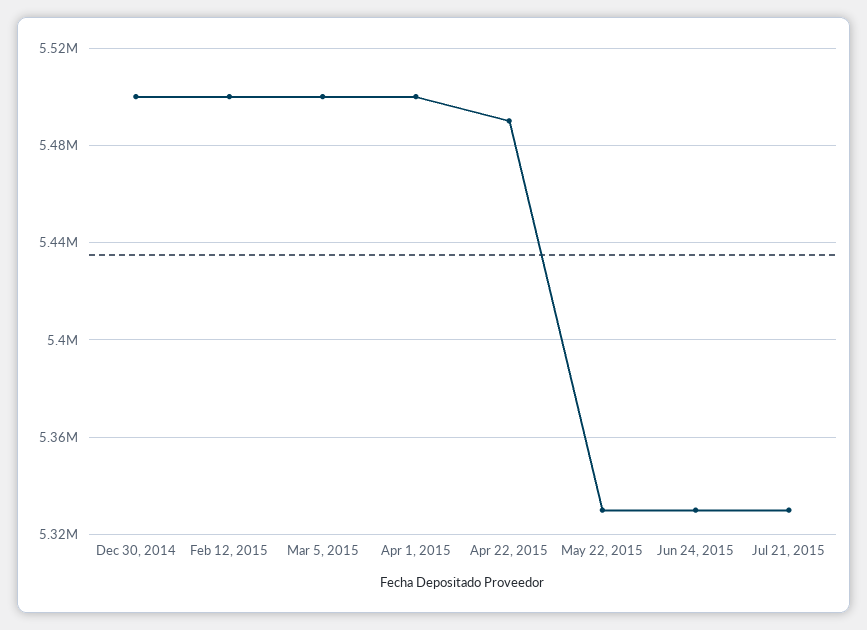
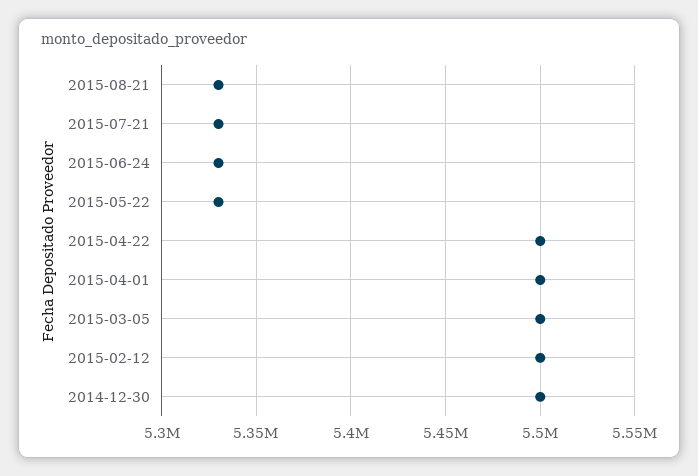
Apr 22, 2015: 5490000 -> 5500000
2015-08-21: none -> 5330000

